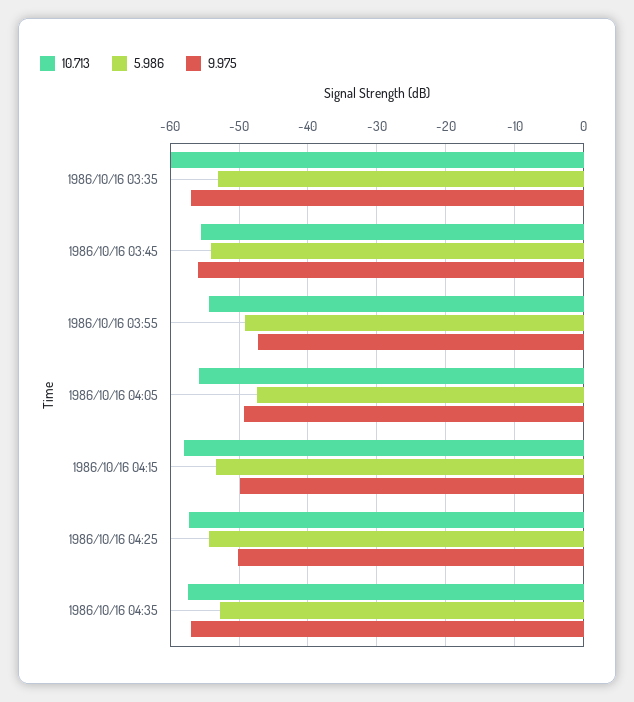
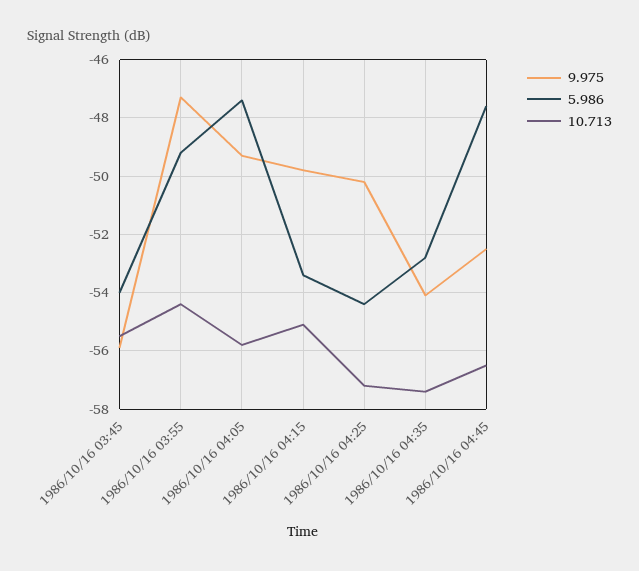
10.713, 1986/10/16 03:35: -60 -> none
5.986, 1986/10/16 03:35: -53 -> none
9.975, 1986/10/16 03:35: -57 -> none
10.713, 1986/10/16 04:15: -58 -> -55
9.975, 1986/10/16 04:35: -57 -> -54
9.975, 1986/10/16 04:45: none -> -52.5
5.986, 1986/10/16 04:45: none -> -47.5
10.713, 1986/10/16 04:45: none -> -56.5

